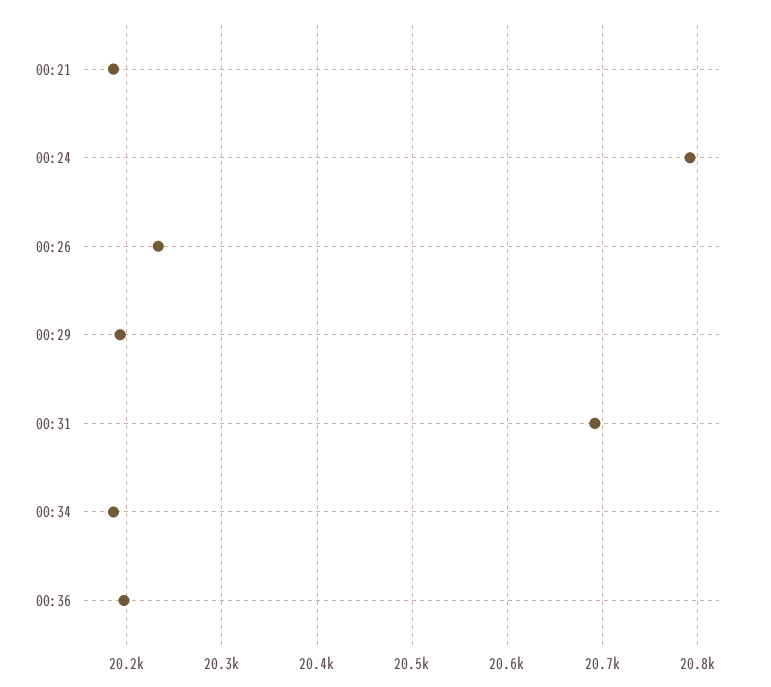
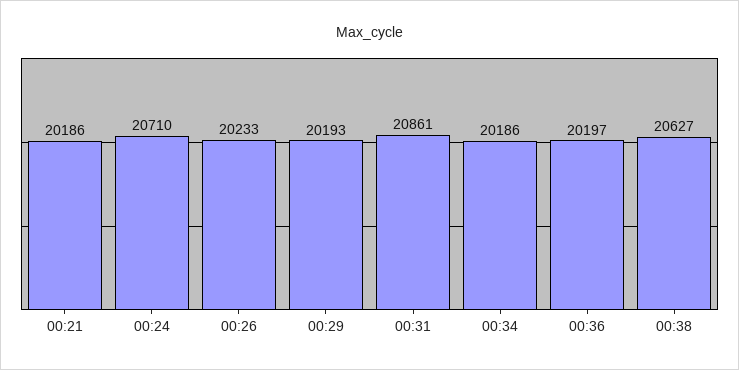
00:24: 20790 -> 20710
00:31: 20690 -> 20861
00:38: none -> 20627

